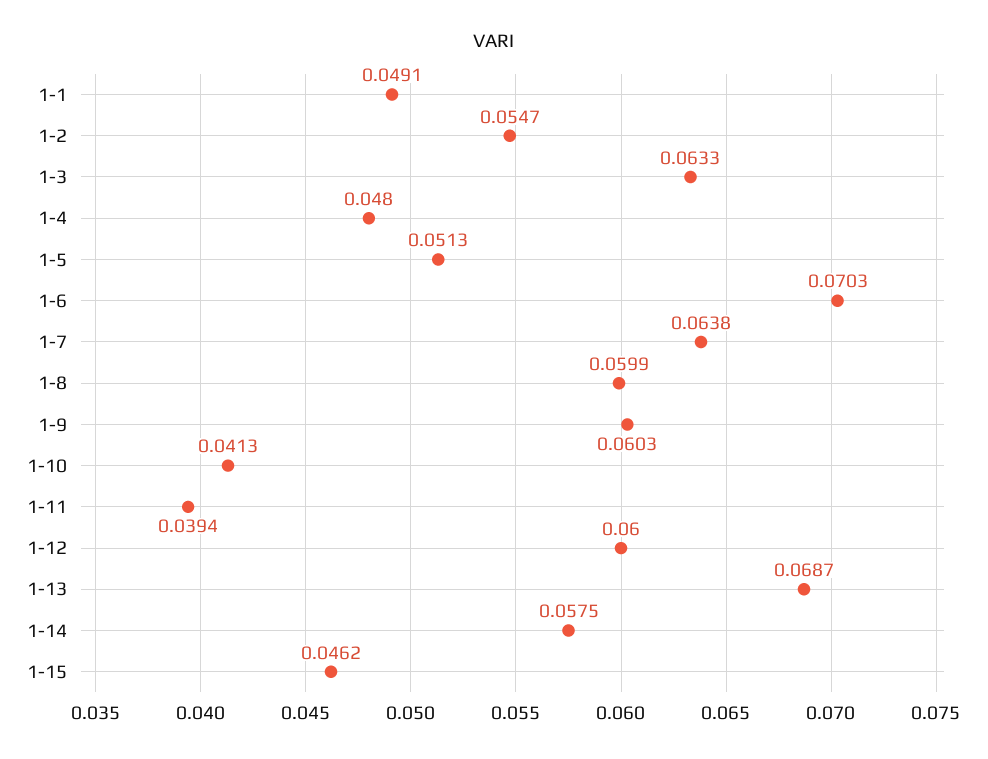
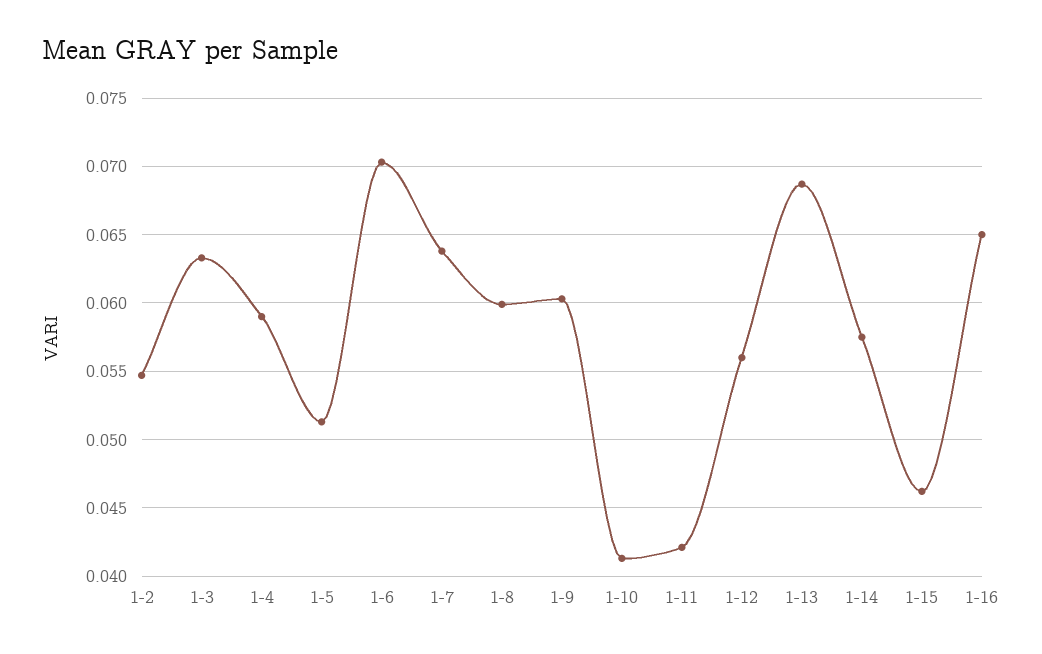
1-1: 0.0491 -> none
1-4: 0.048 -> 0.059
1-11: 0.0394 -> 0.042
1-12: 0.06 -> 0.056
1-16: none -> 0.065

